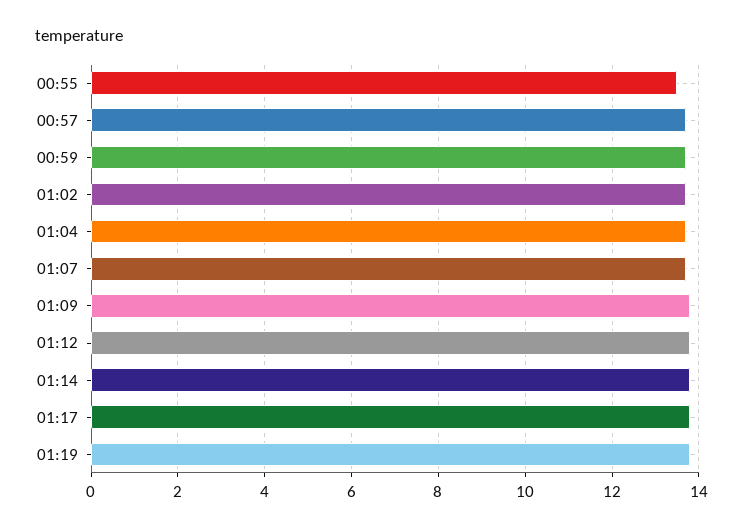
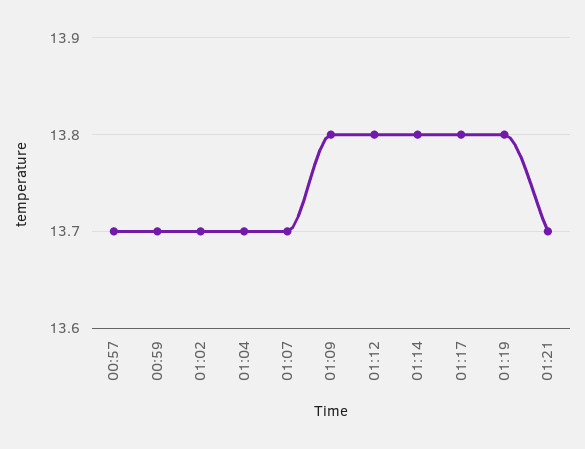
00:55: 13.5 -> none
01:21: none -> 13.7

